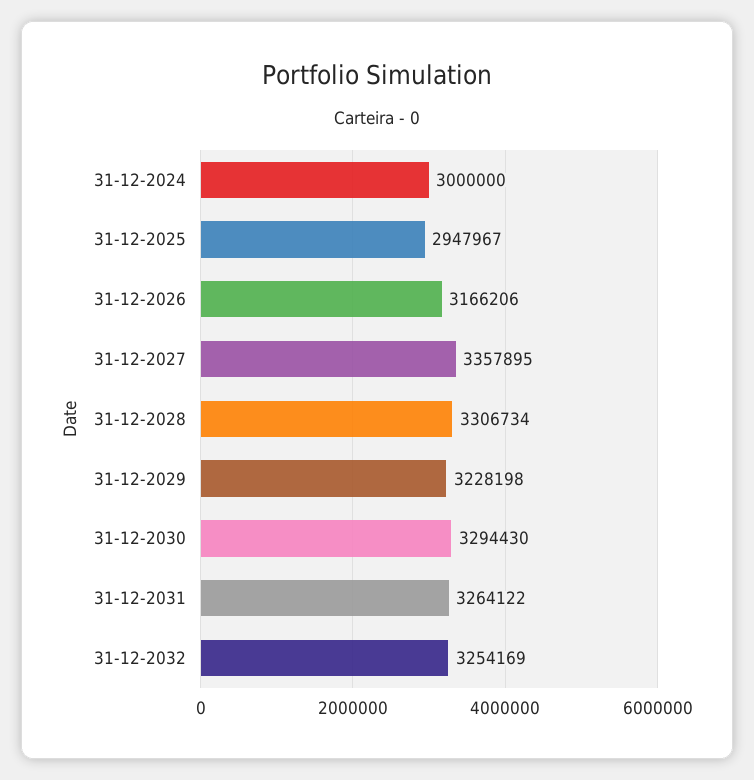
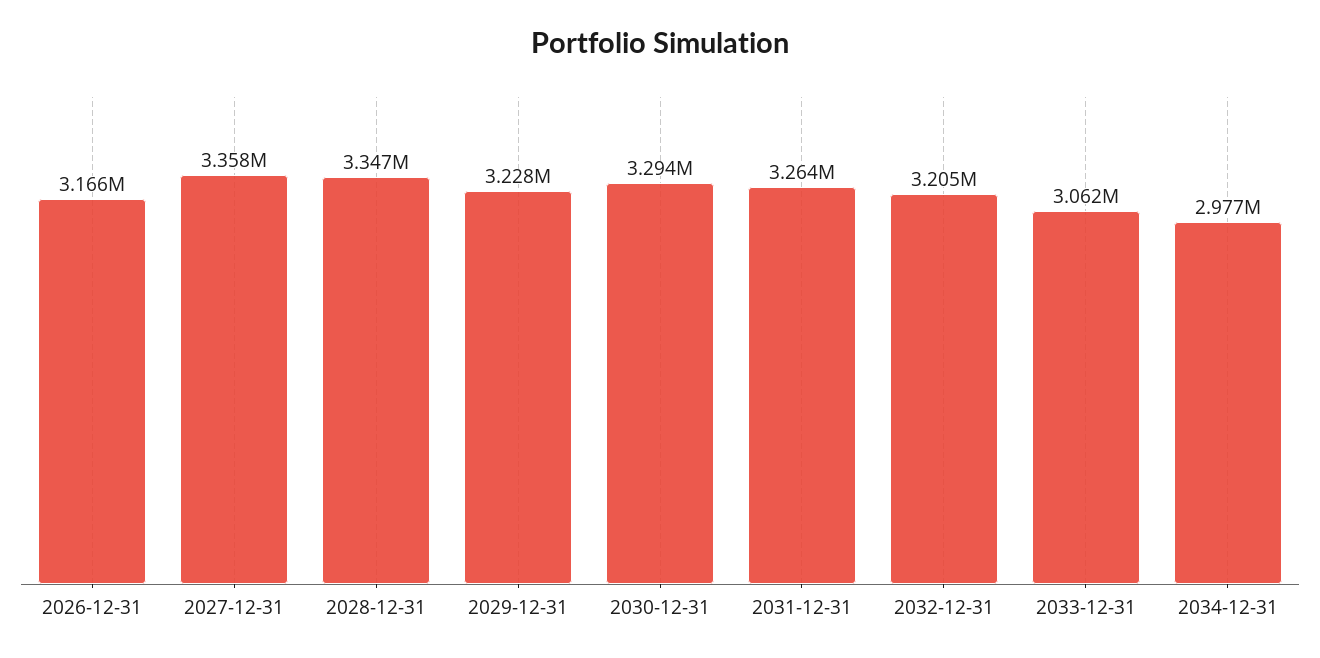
31-12-2024: 3000000 -> none
31-12-2025: 2947967 -> none
31-12-2028: 3306734 -> 3347000
31-12-2032: 3254169 -> 3205000
2033-12-31: none -> 3062000
2034-12-31: none -> 2977000

